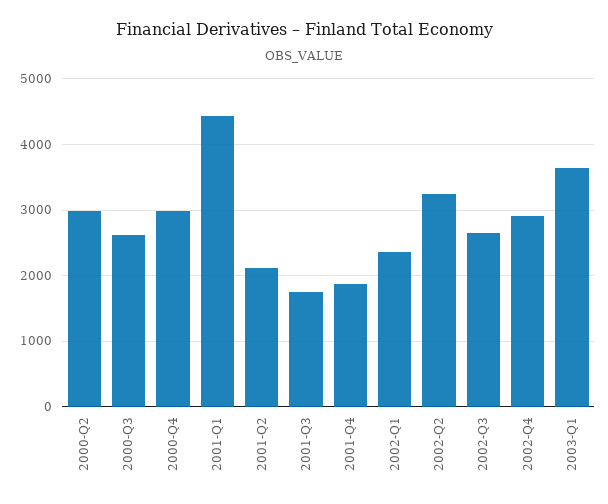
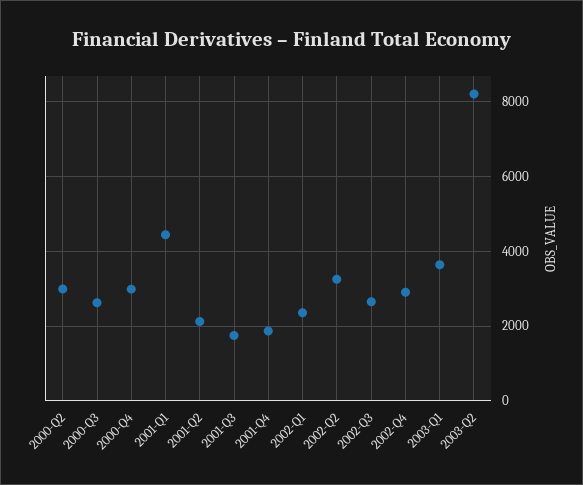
2003-Q2: none -> 8200

